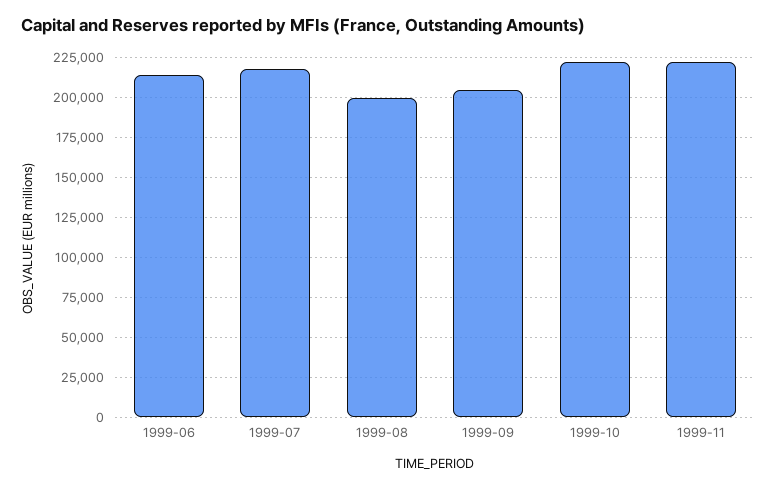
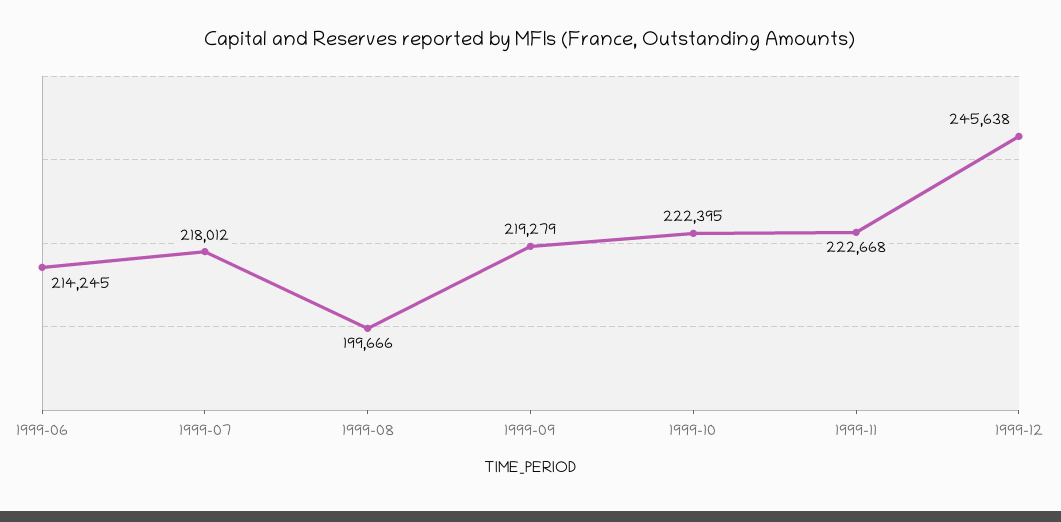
1999-09: 205000 -> 219279
1999-12: none -> 245638

